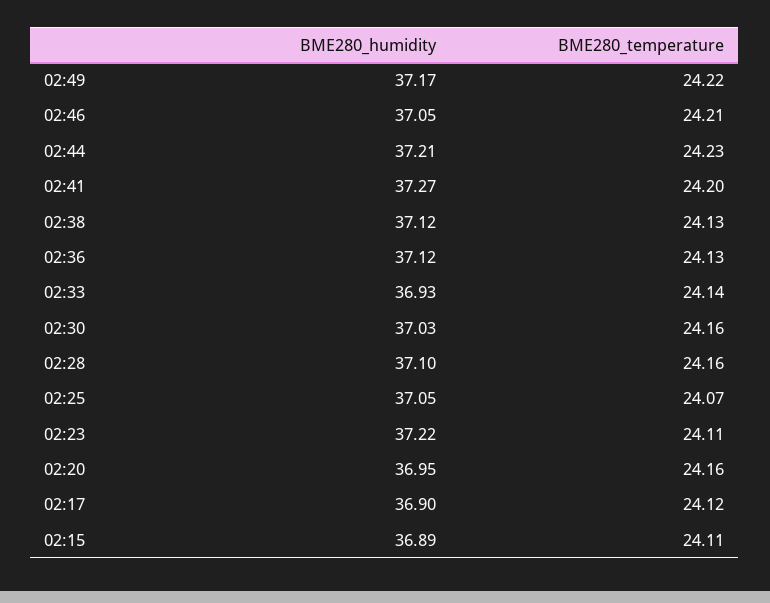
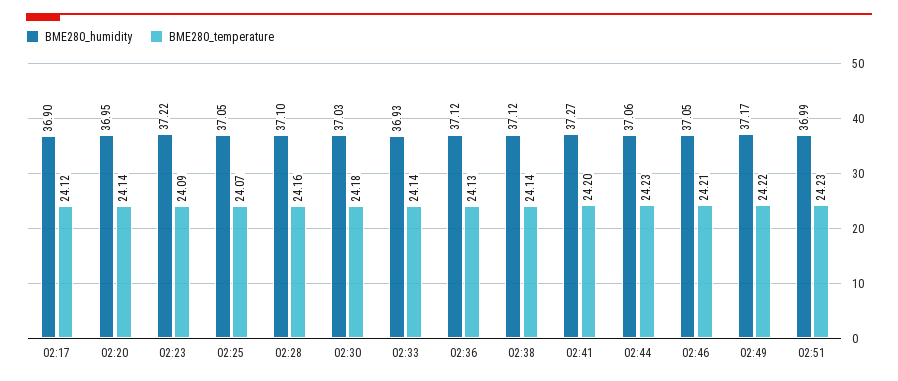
BME280_humidity, 02:44: 37.21 -> 37.06
BME280_temperature, 02:38: 24.13 -> 24.14
BME280_temperature, 02:30: 24.16 -> 24.18
BME280_temperature, 02:23: 24.11 -> 24.09
BME280_temperature, 02:20: 24.16 -> 24.14
BME280_humidity, 02:15: 36.89 -> none
BME280_temperature, 02:15: 24.11 -> none
BME280_humidity, 02:51: none -> 36.99
BME280_temperature, 02:51: none -> 24.23

